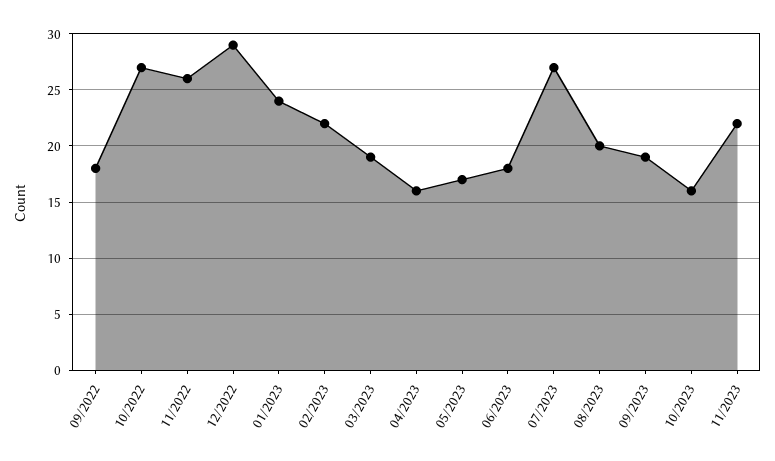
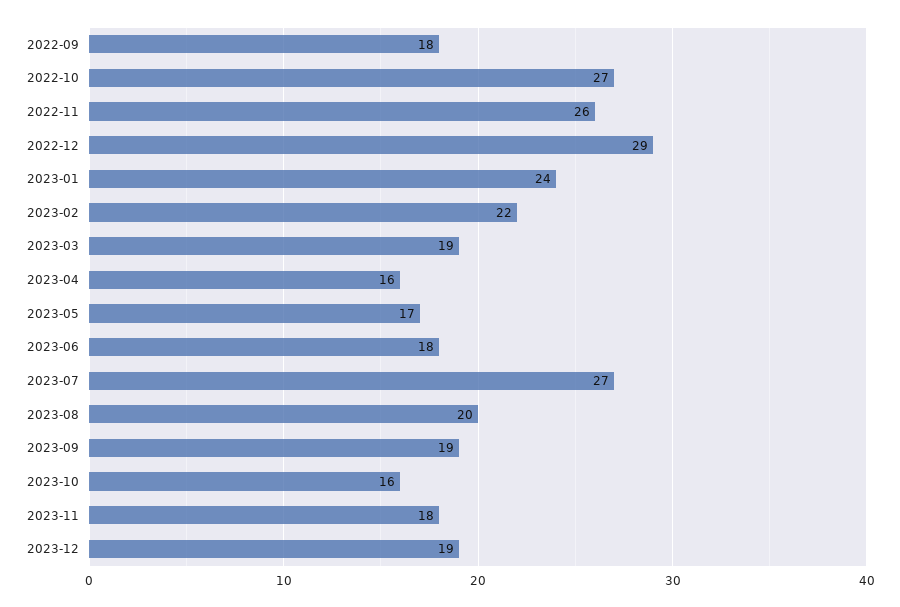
11/2023: 22 -> 18
2023-12: none -> 19

